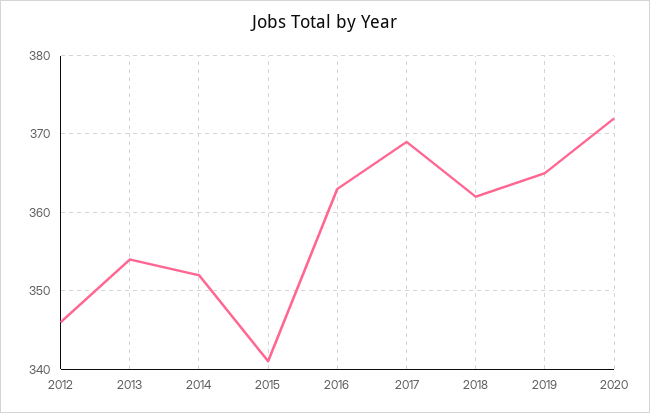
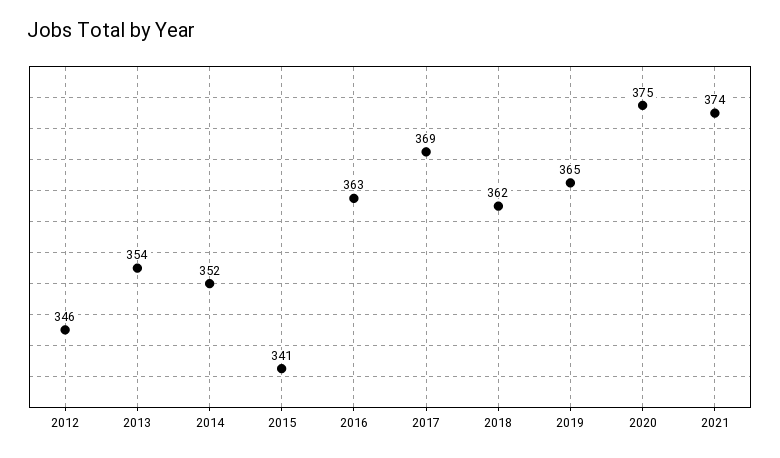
2020: 372 -> 375
2021: none -> 374

